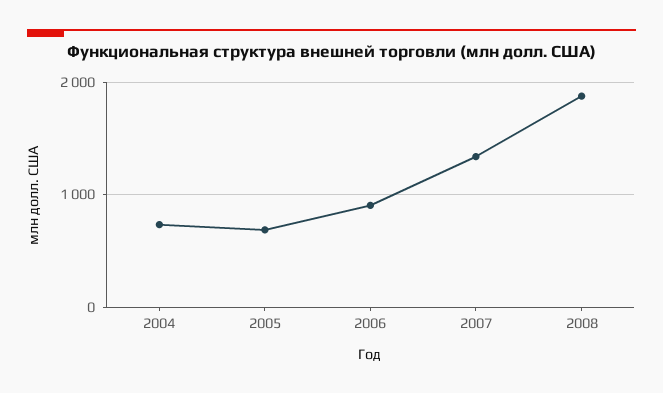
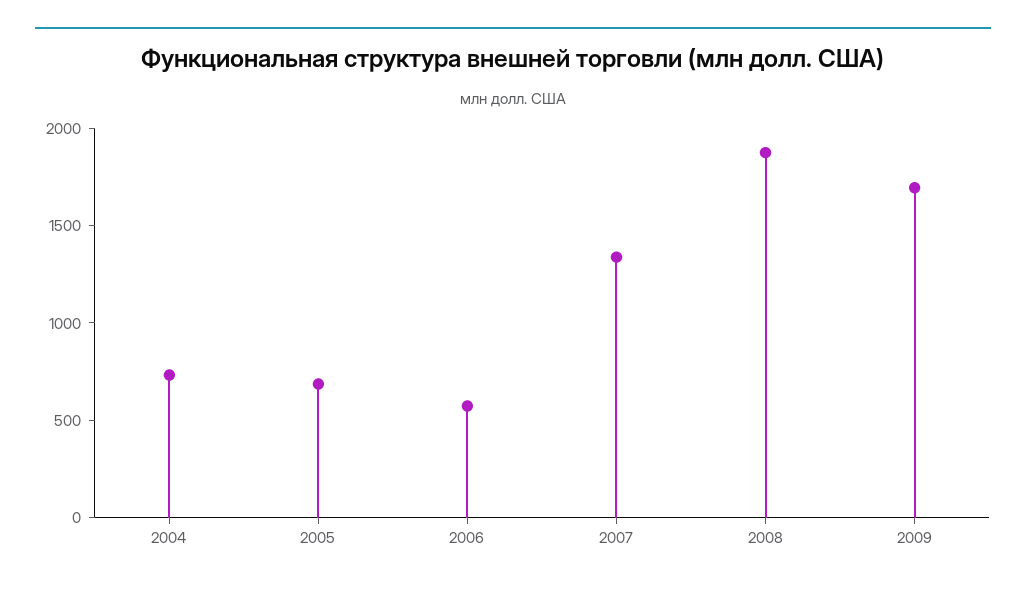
2006: 900 -> 600
2009: none -> 1700

